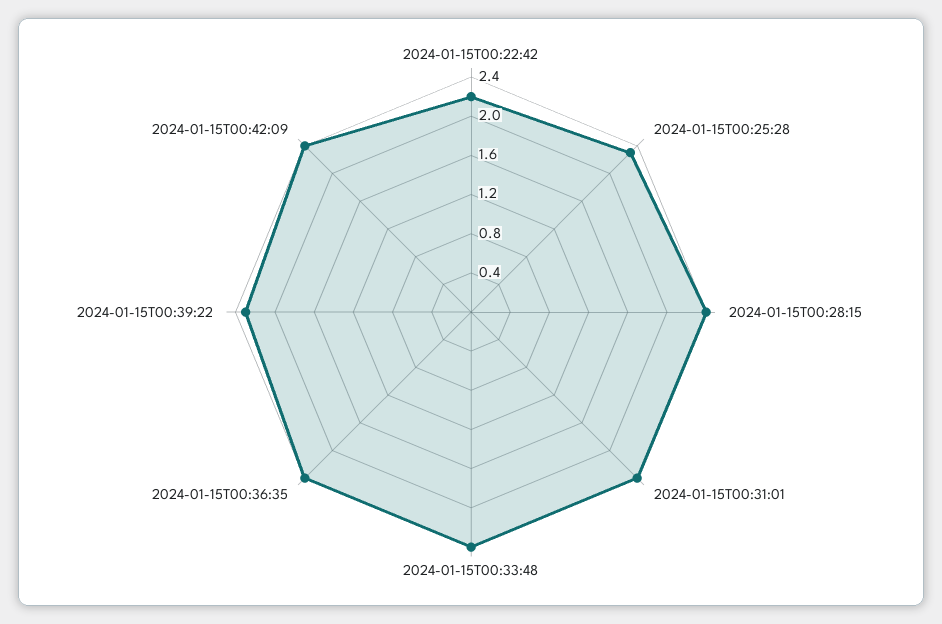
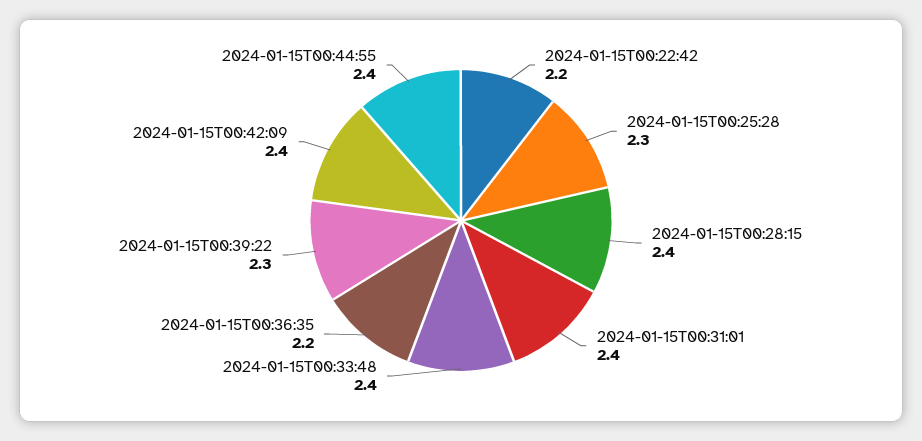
2024-01-15T00:36:35: 2.4 -> 2.2
2024-01-15T00:44:55: none -> 2.4

